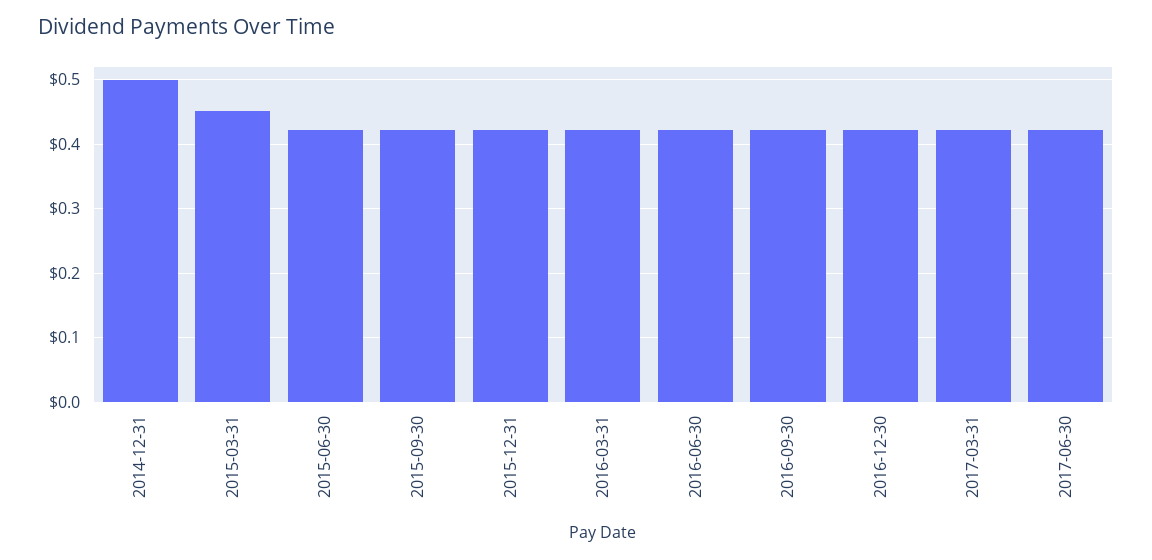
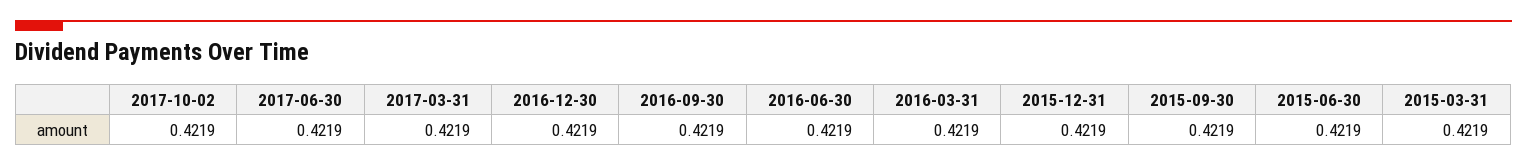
2014-12-31: 0.5 -> none
2015-03-31: 0.45 -> 0.4219
2017-10-02: none -> 0.4219

